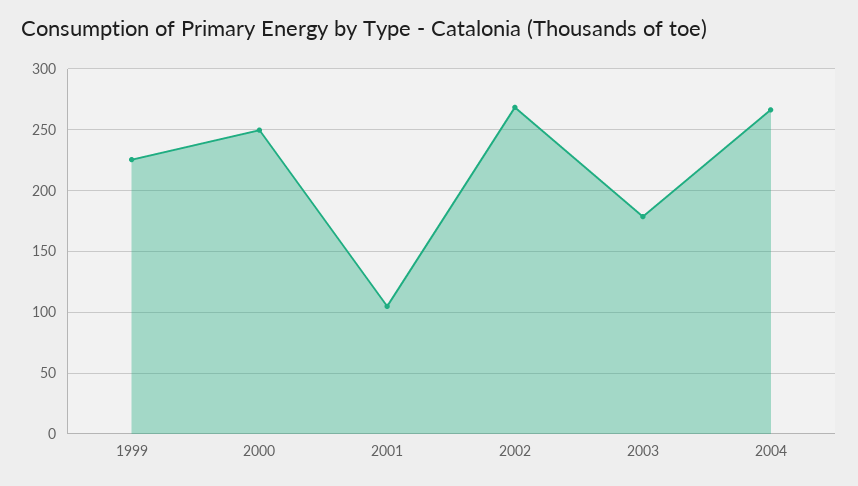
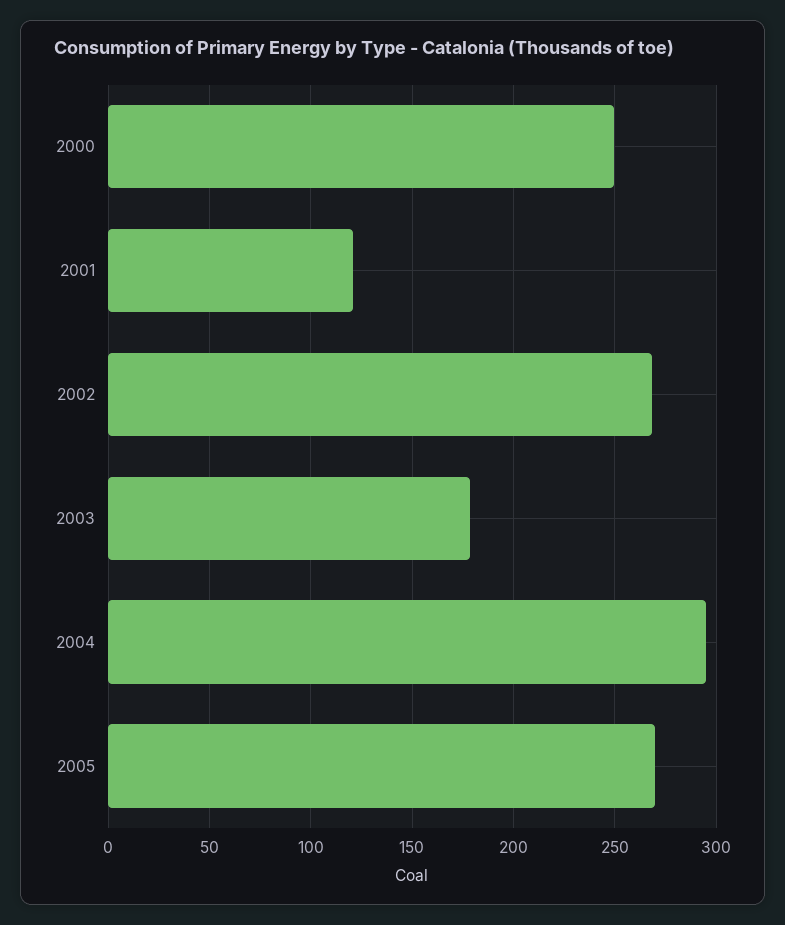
1999: 225 -> none
2001: 105 -> 120
2004: 265 -> 295
2005: none -> 270

